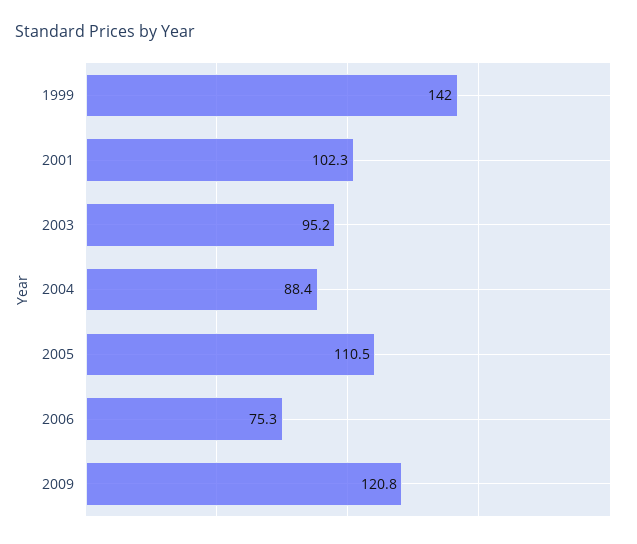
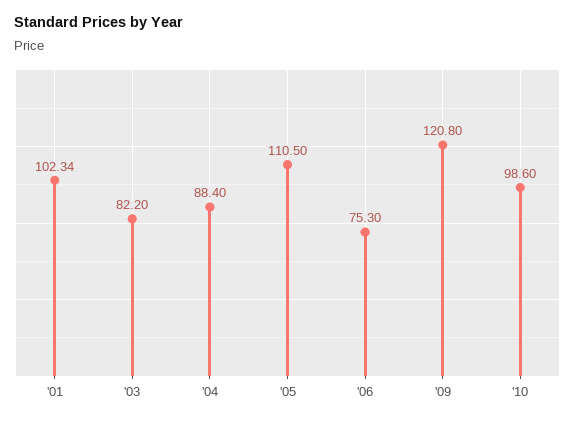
1999: 142 -> none
2003: 95.2 -> 82.2
'10: none -> 98.6

